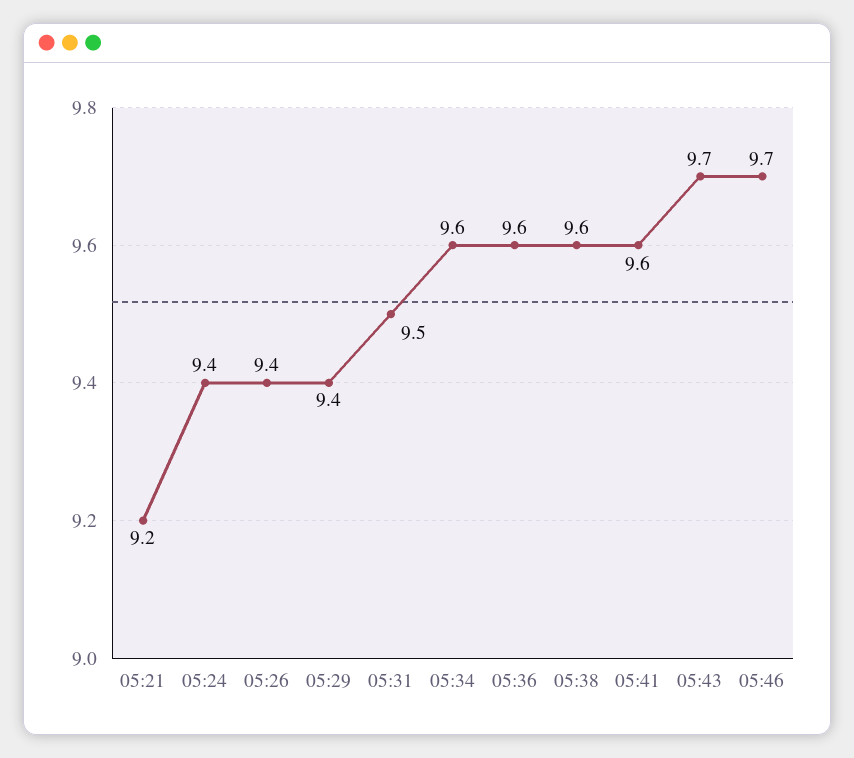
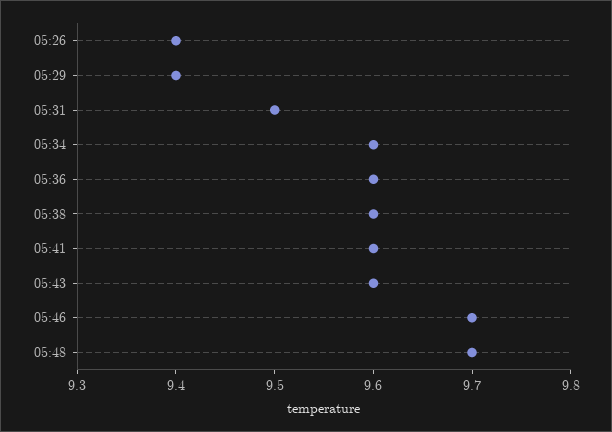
05:21: 9.2 -> none
05:24: 9.4 -> none
05:43: 9.7 -> 9.6
05:48: none -> 9.7

